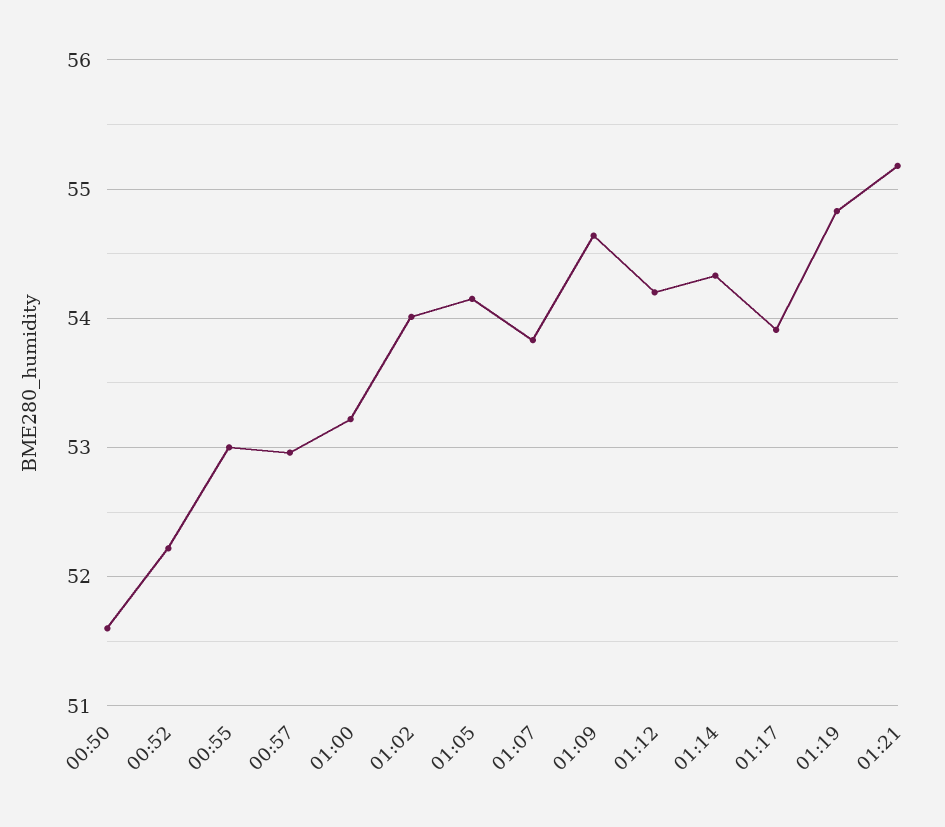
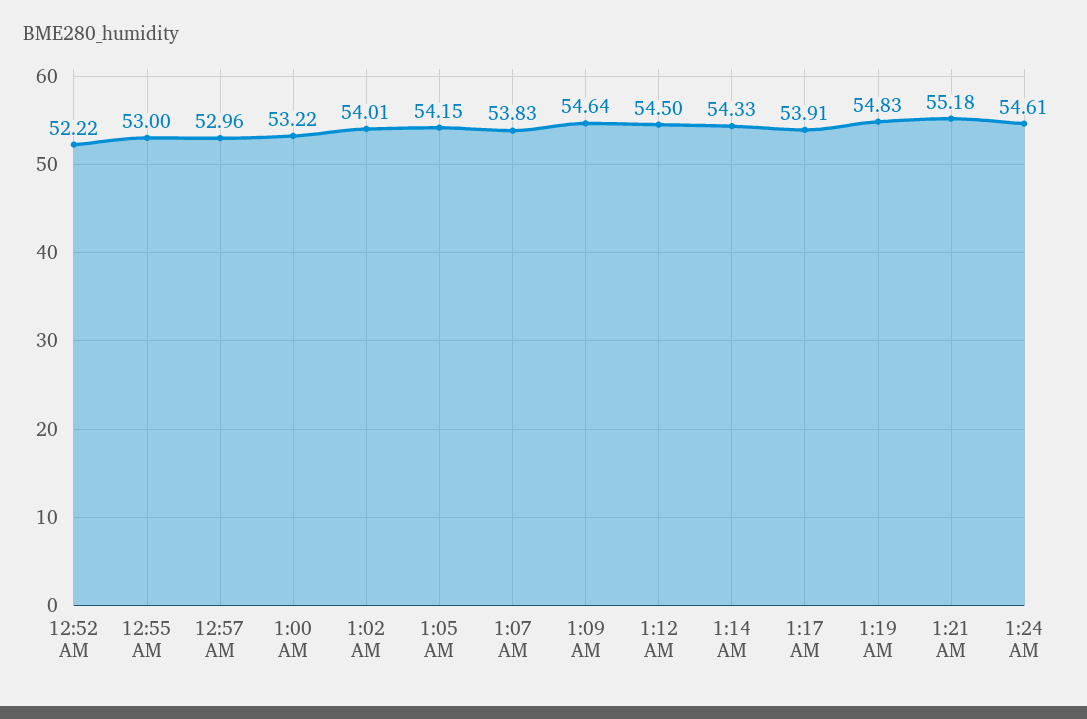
00:50: 51.6 -> none
01:12: 54.2 -> 54.5
1:24 AM: none -> 54.61

